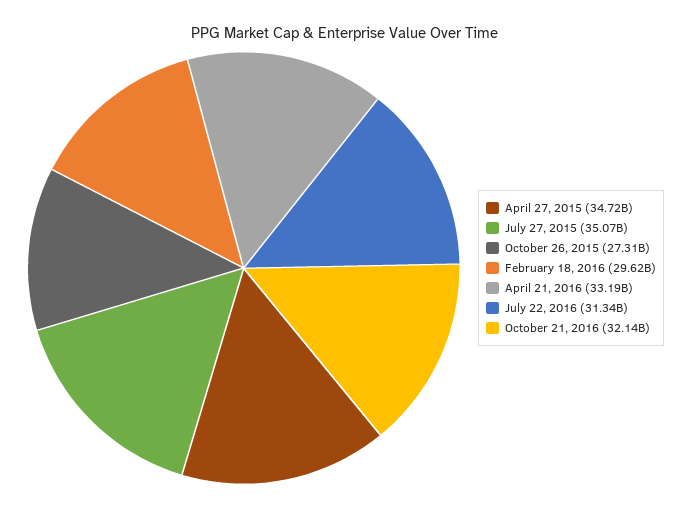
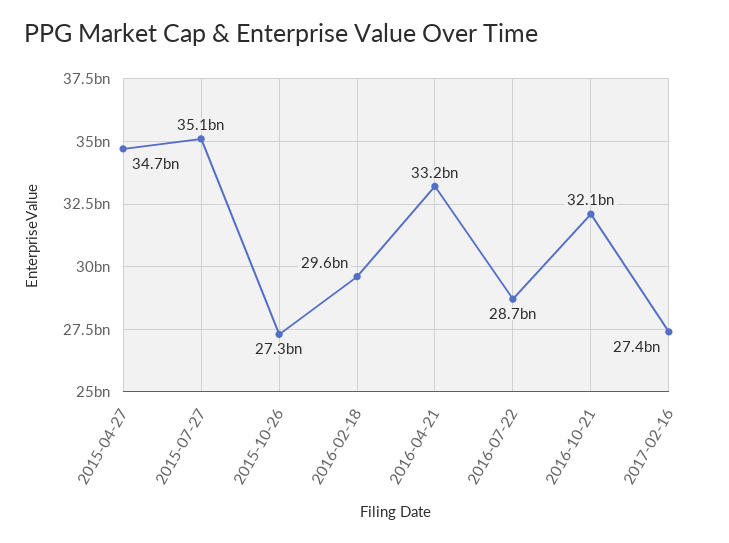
July 22, 2016: 31340000000 -> 28700000000
2017-02-16: none -> 27400000000

